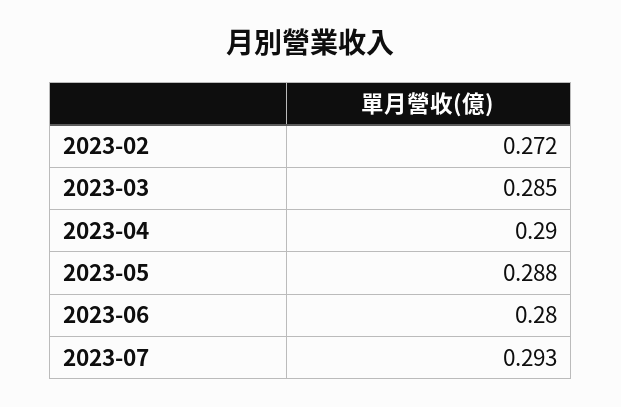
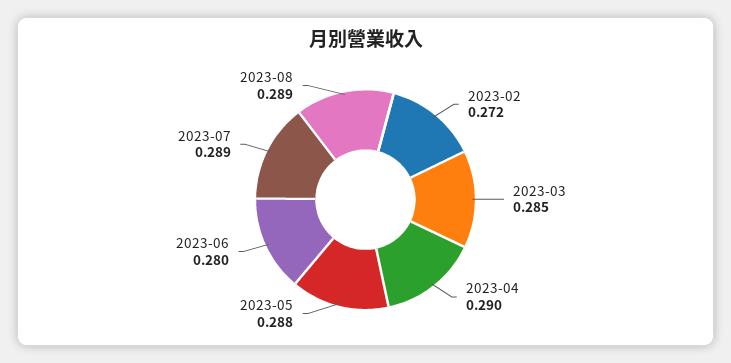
2023-07: 0.293 -> 0.289
2023-08: none -> 0.289

